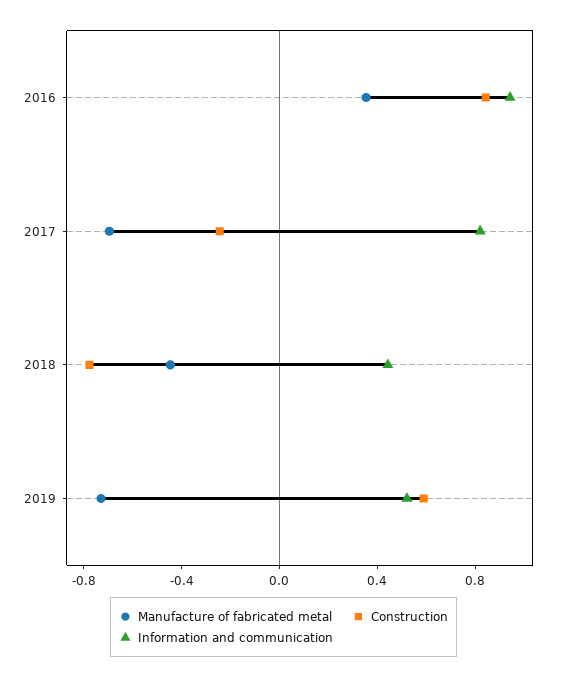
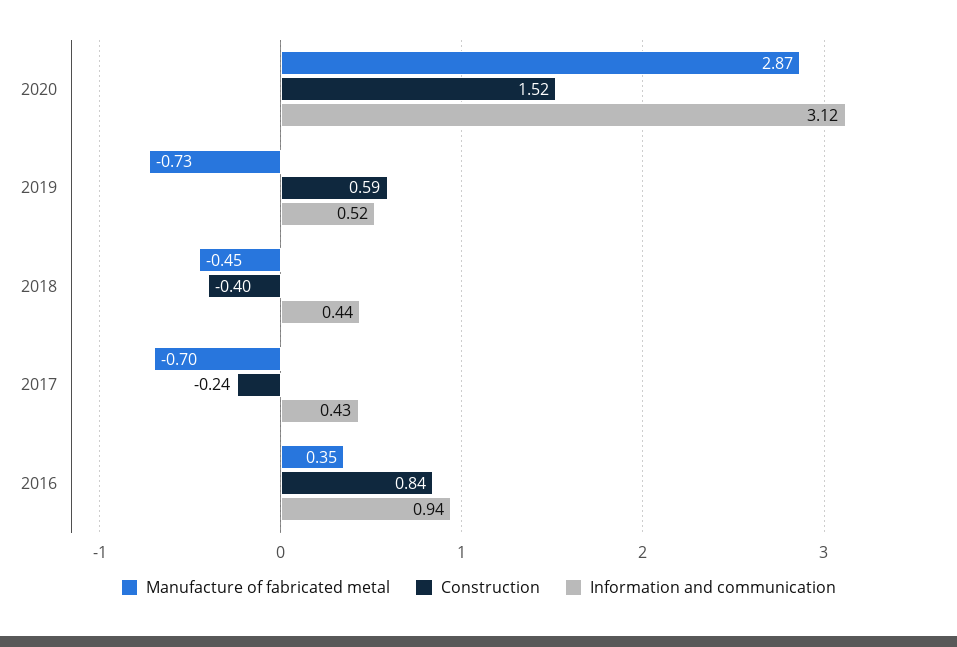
Information and communication, 2017: 0.8 -> 0.43
Construction, 2018: -0.8 -> -0.4
Manufacture of fabricated metal, 2020: none -> 2.87
Construction, 2020: none -> 1.52
Information and communication, 2020: none -> 3.12

